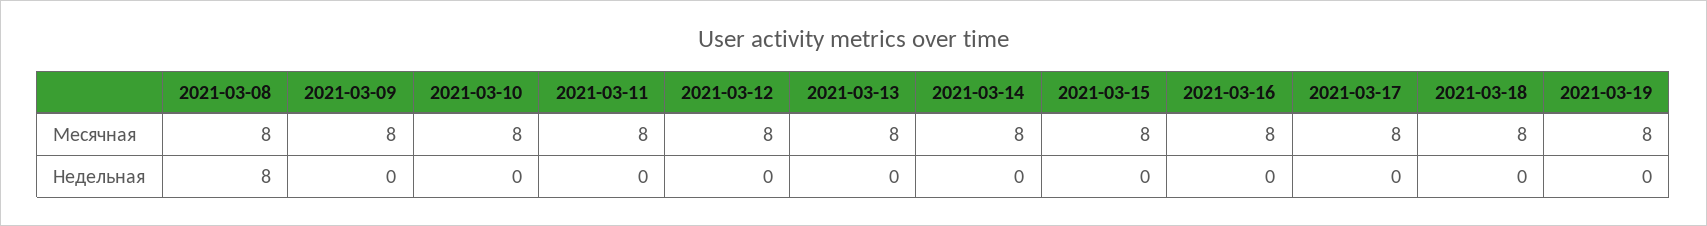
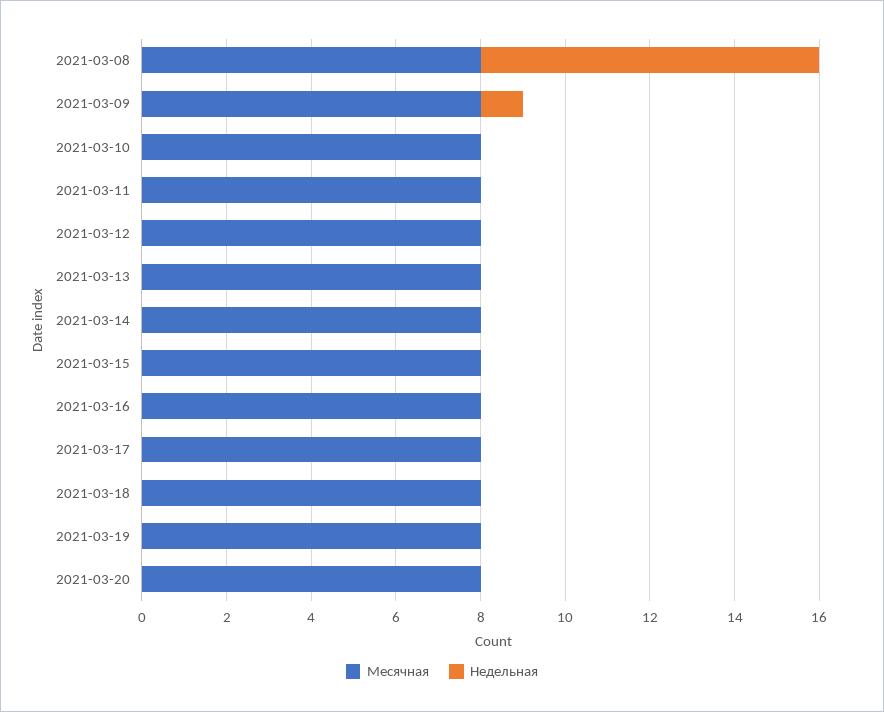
Недельная, 2021-03-09: 0 -> 1
Месячная, 2021-03-20: none -> 8
Недельная, 2021-03-20: none -> 0

